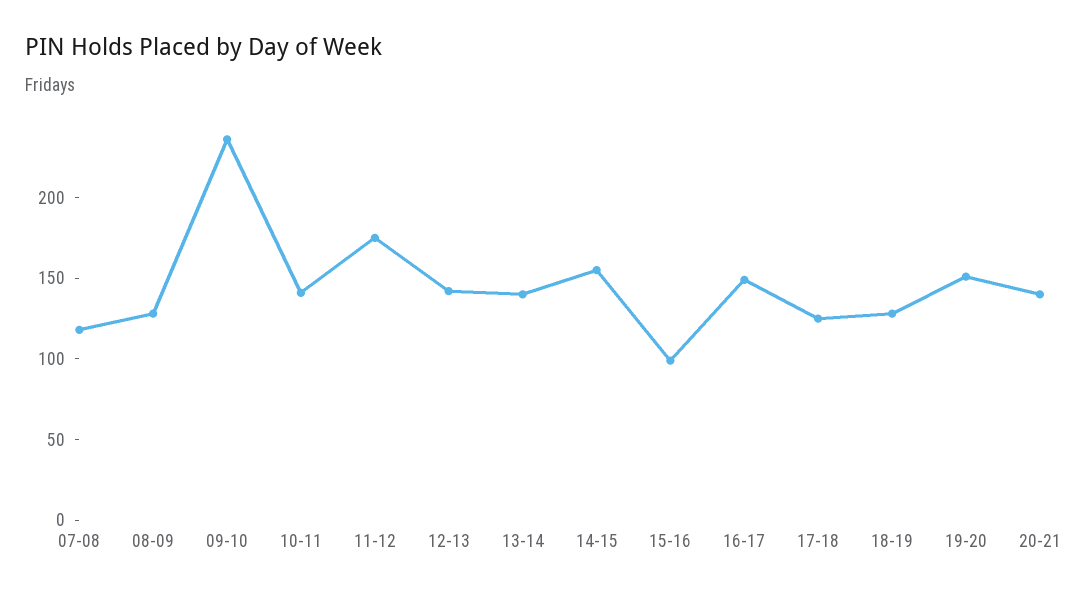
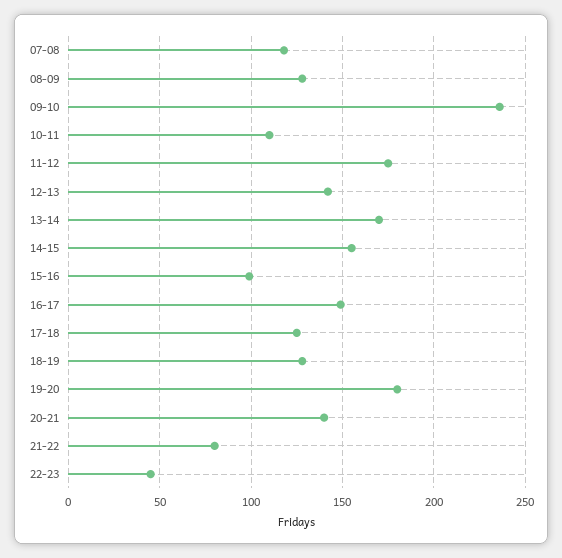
10-11: 140 -> 110
13-14: 140 -> 170
19-20: 150 -> 180
21-22: none -> 80
22-23: none -> 45

